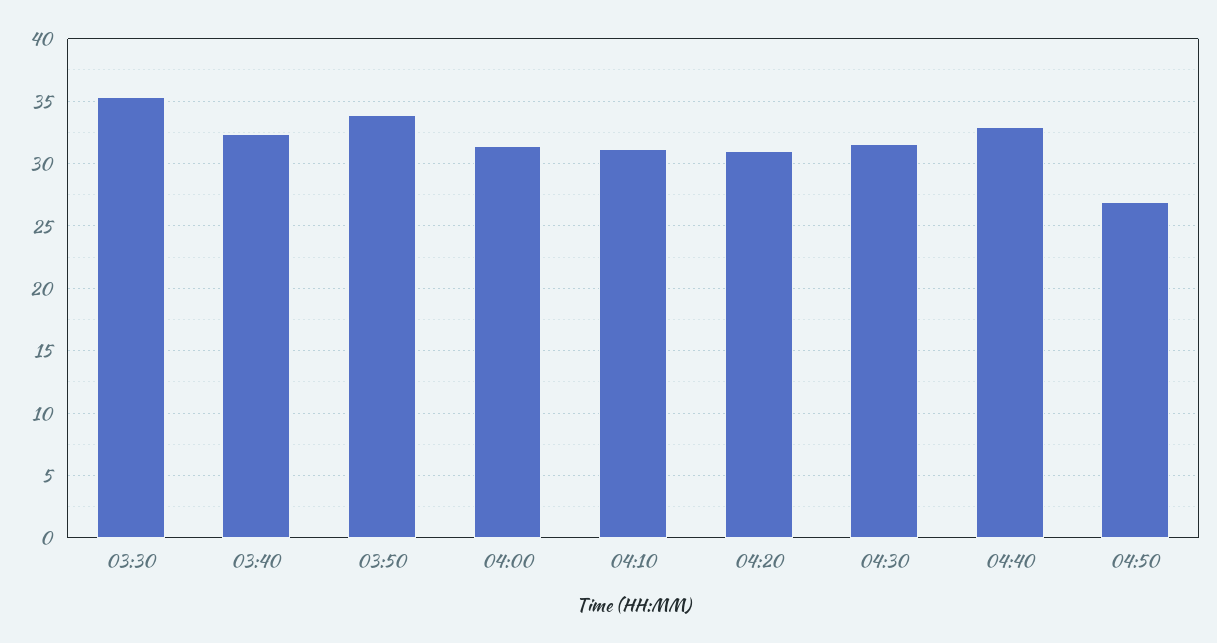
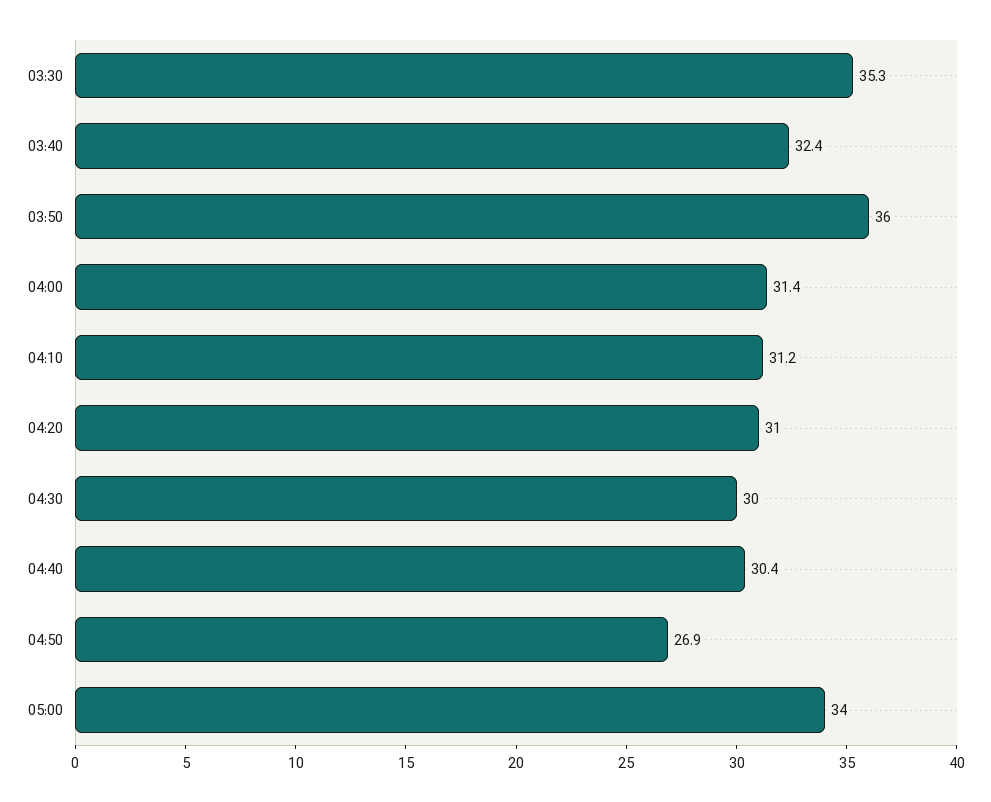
03:50: 34 -> 36
04:30: 31.5 -> 30
04:40: 33 -> 30.4
05:00: none -> 34

